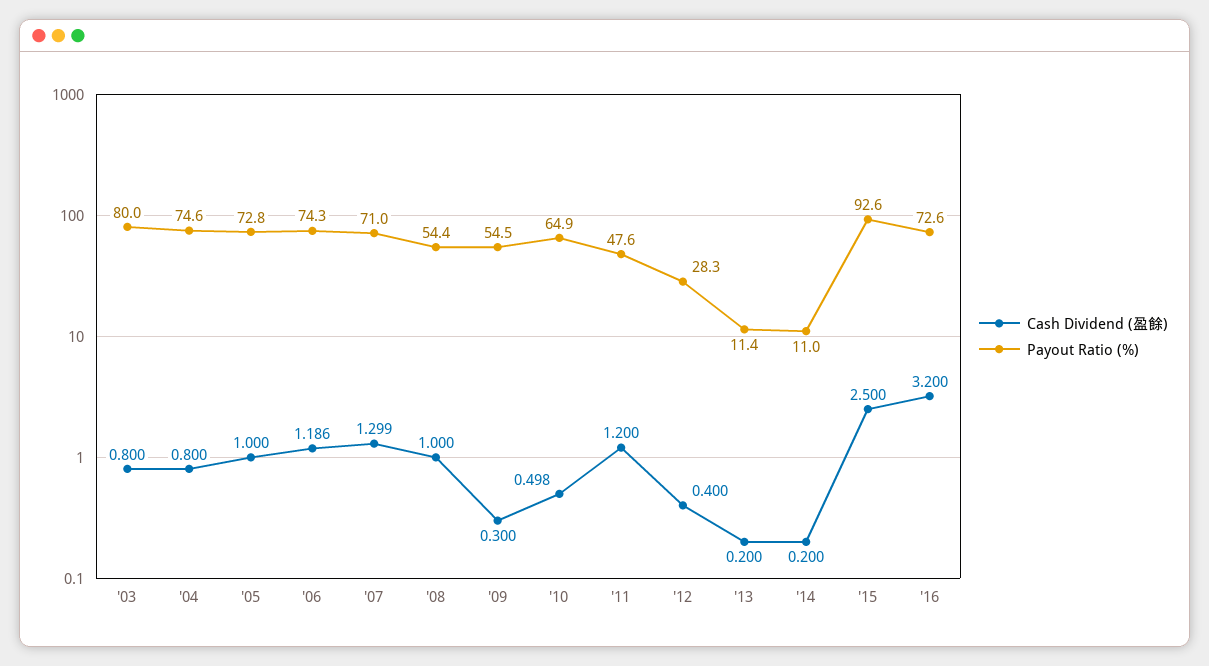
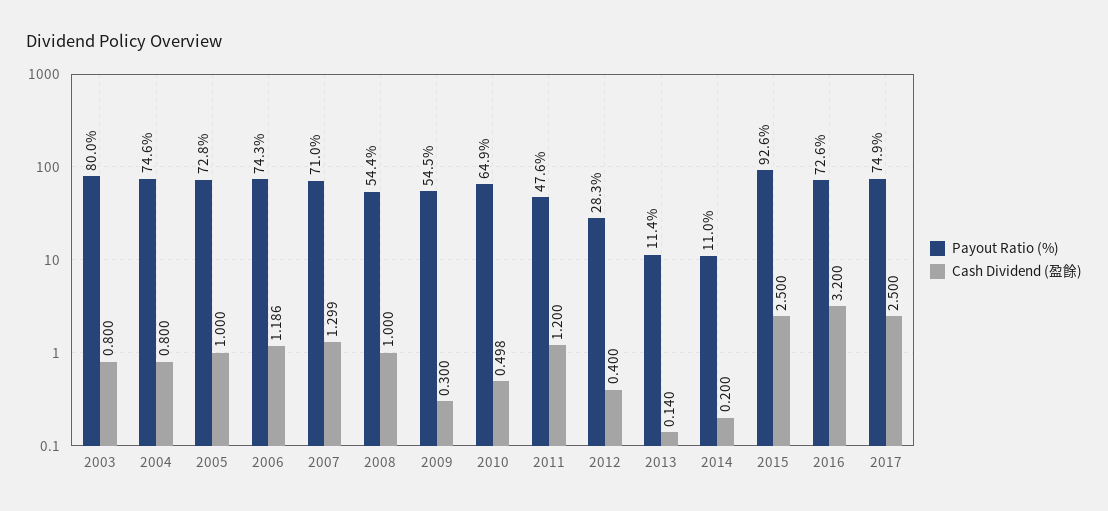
Cash Dividend (盈餘), '13: 0.2 -> 0.14
Payout Ratio (%), 2017: none -> 74.9
Cash Dividend (盈餘), 2017: none -> 2.5

